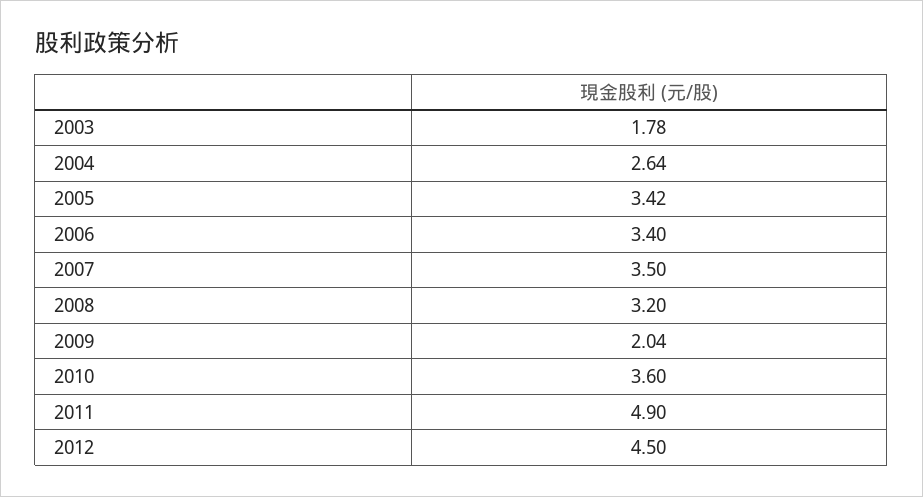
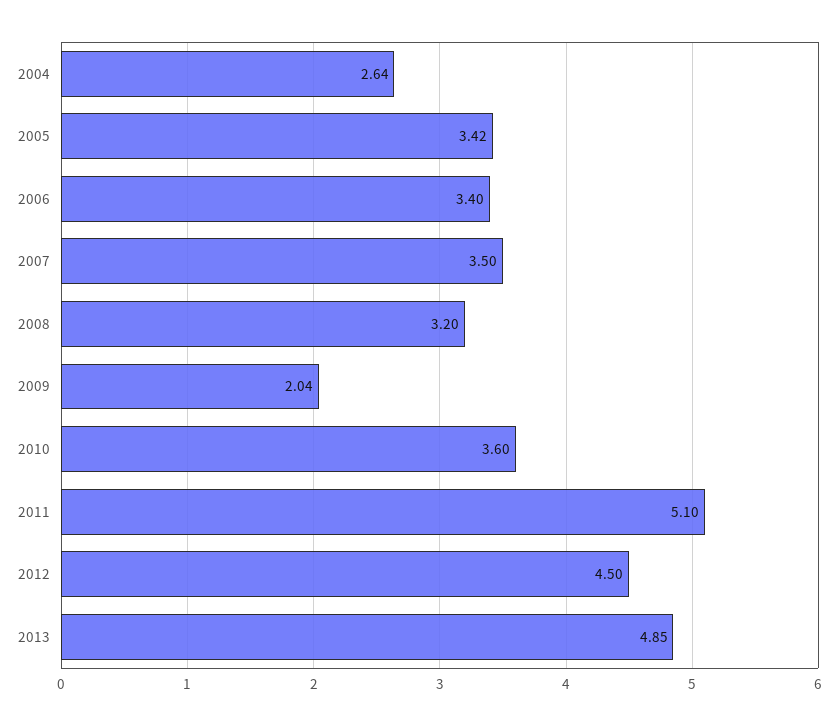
2003: 1.78 -> none
2011: 4.9 -> 5.1
2013: none -> 4.85

